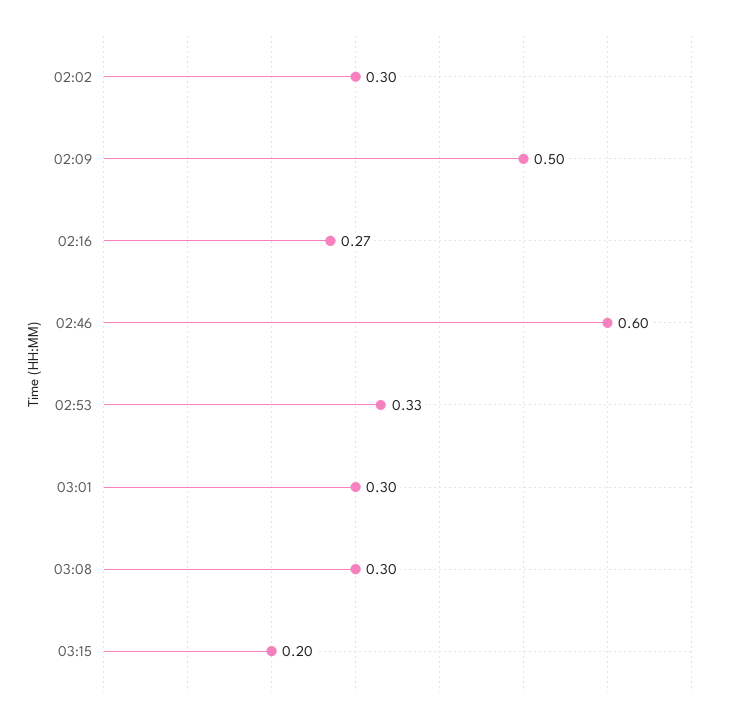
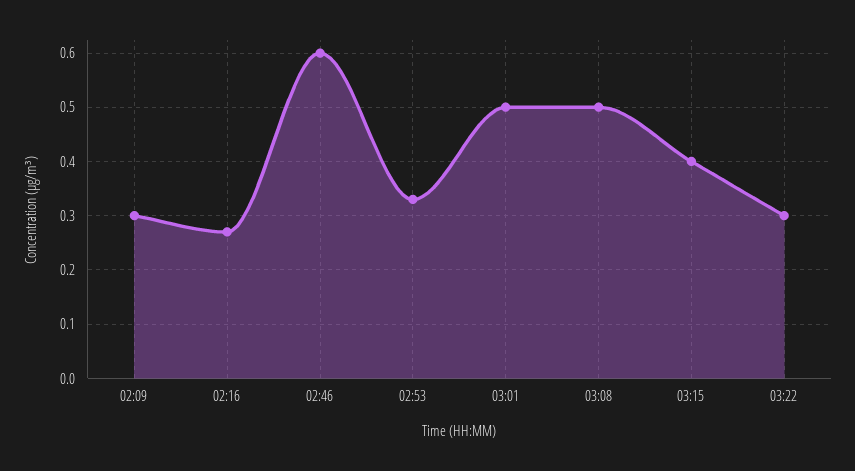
02:02: 0.3 -> none
02:09: 0.5 -> 0.3
03:01: 0.3 -> 0.5
03:08: 0.3 -> 0.5
03:15: 0.2 -> 0.4
03:22: none -> 0.3

